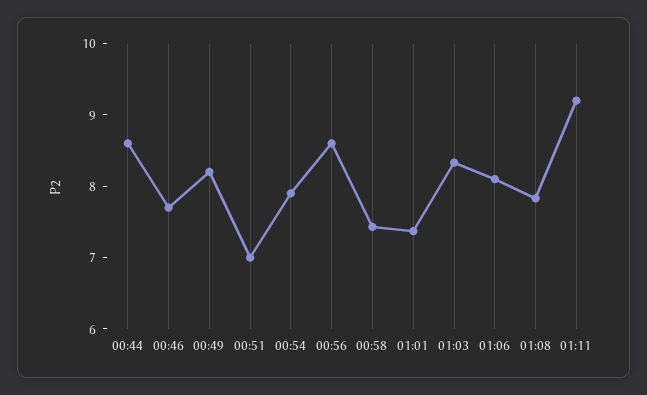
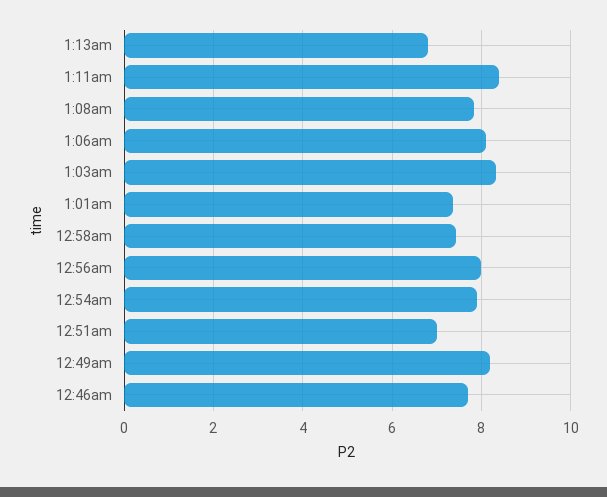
00:44: 8.6 -> none
00:56: 8.6 -> 8
01:11: 9.2 -> 8.4
1:13am: none -> 6.8

